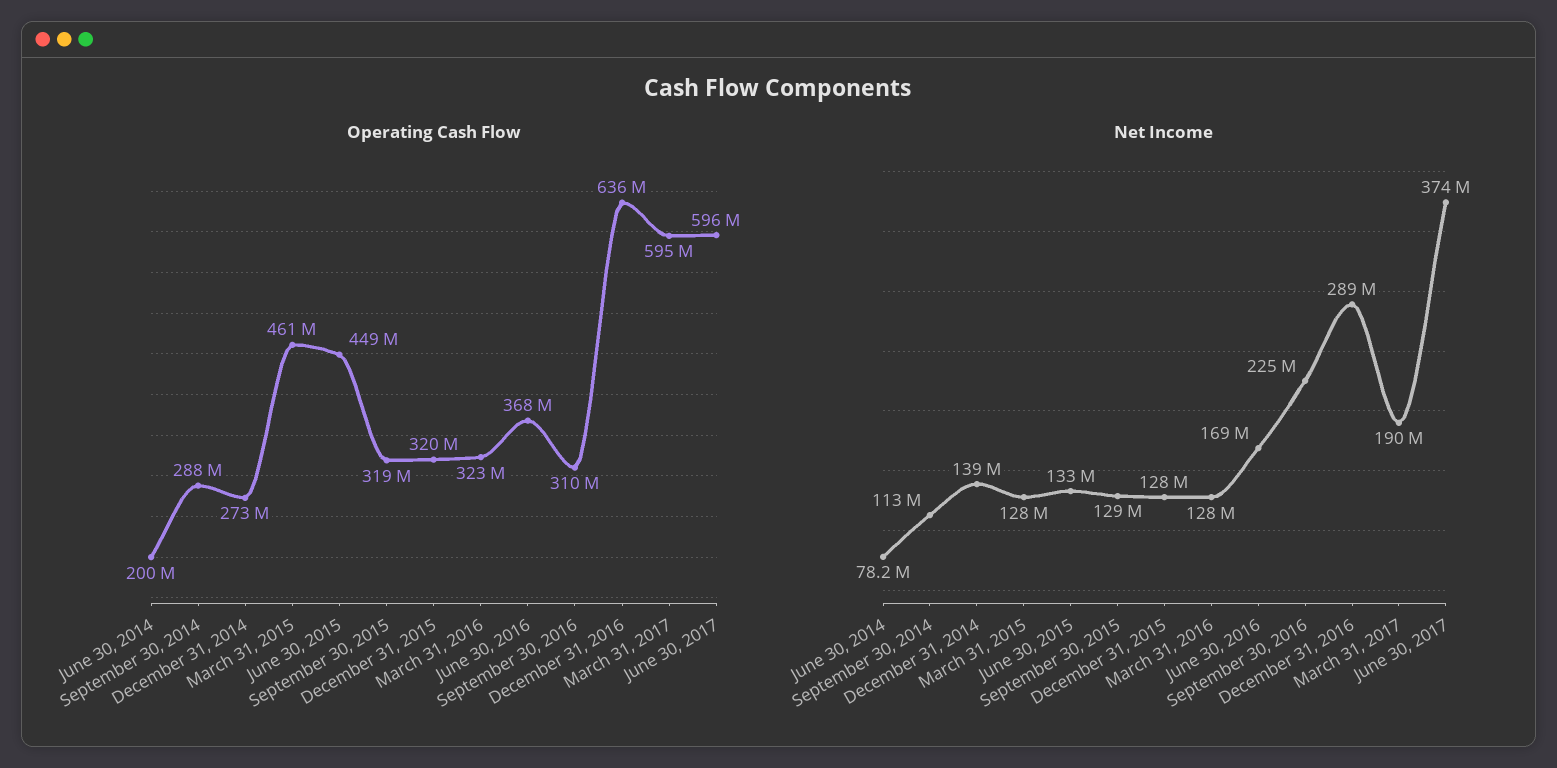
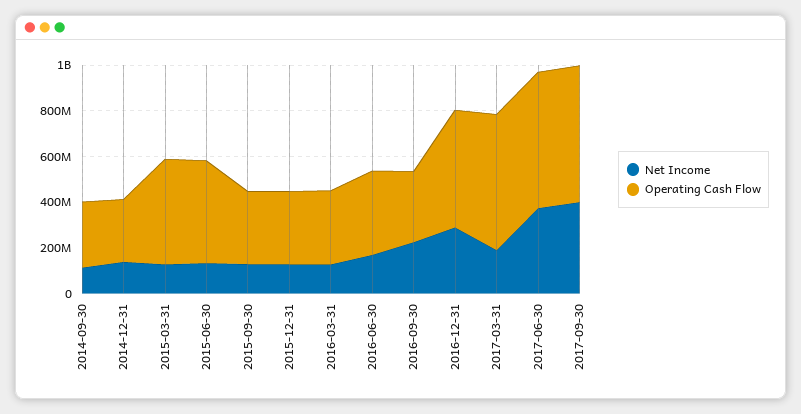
Operating Cash Flow, June 30, 2014: 200000000 -> none
Operating Cash Flow, December 31, 2016: 636000000 -> 500000000
Net Income, June 30, 2014: 78200000 -> none
Net Income, 2017-09-30: none -> 400000000
Operating Cash Flow, 2017-09-30: none -> 600000000

